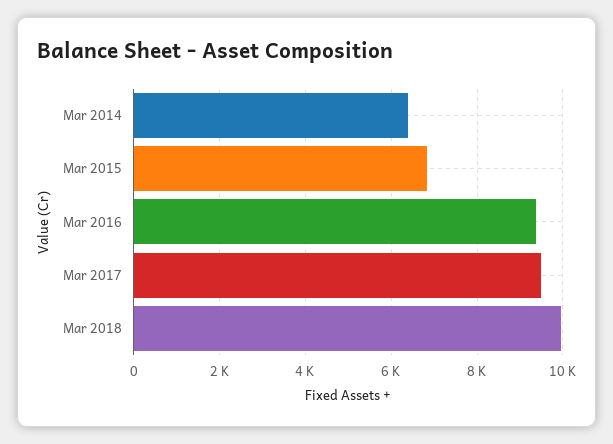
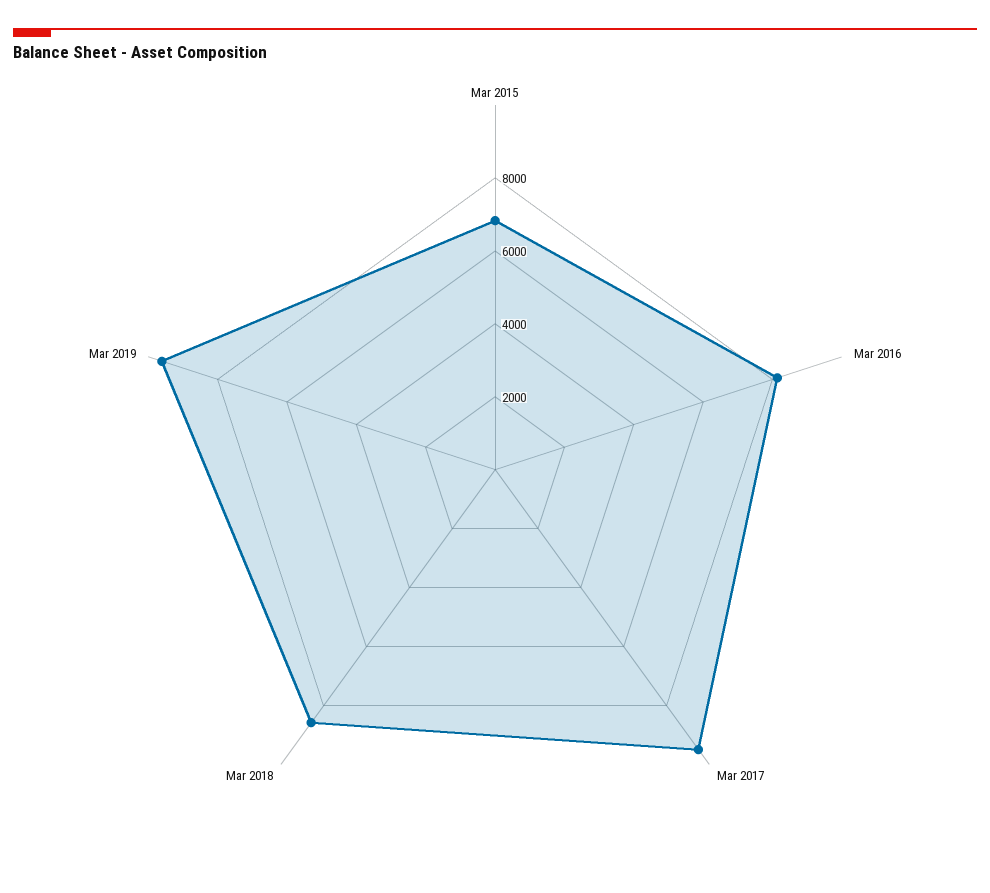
Mar 2014: 6400 -> none
Mar 2016: 9400 -> 8000
Mar 2018: 10000 -> 8500
Mar 2019: none -> 9500

